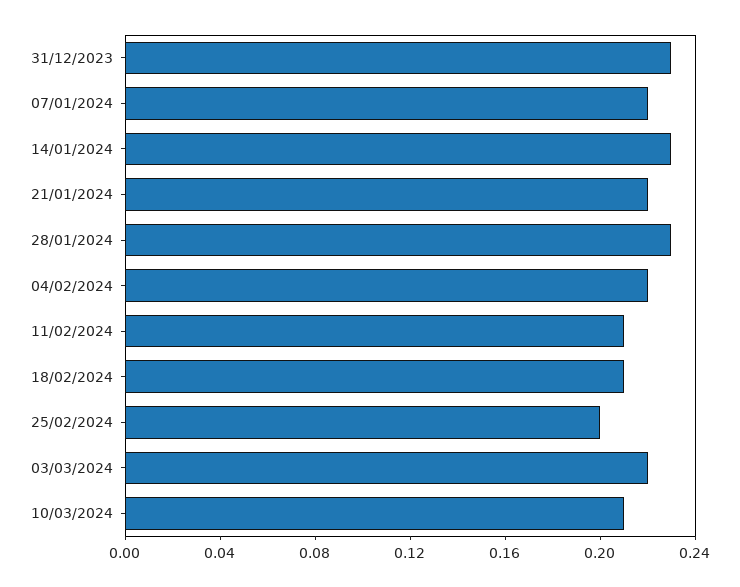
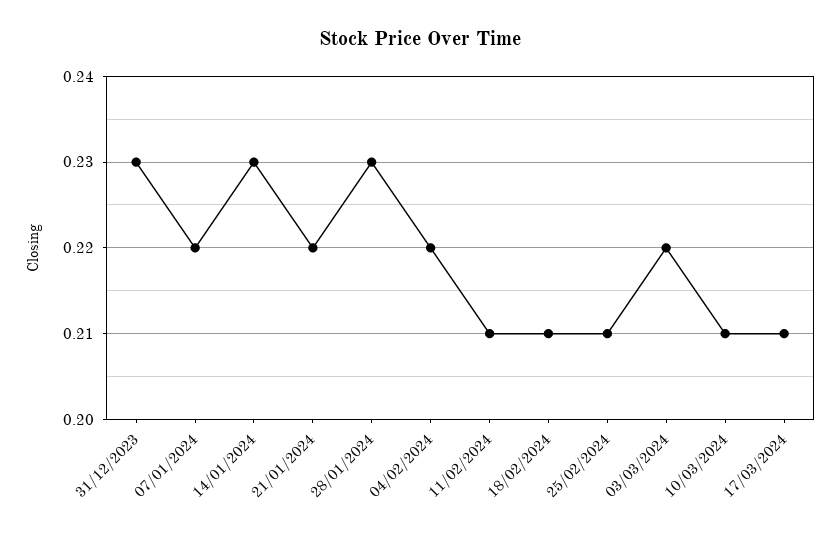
25/02/2024: 0.2 -> 0.21
17/03/2024: none -> 0.21

